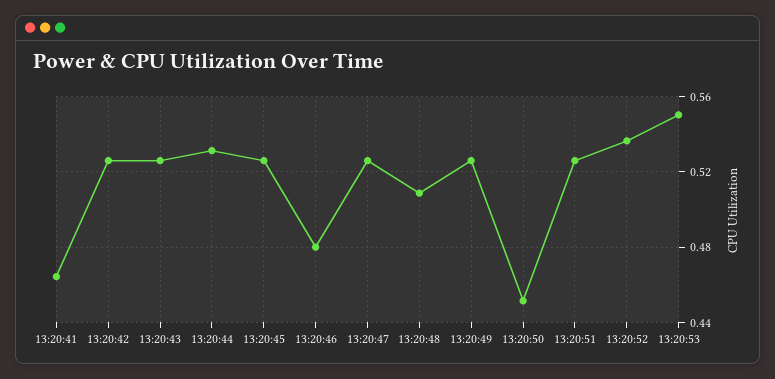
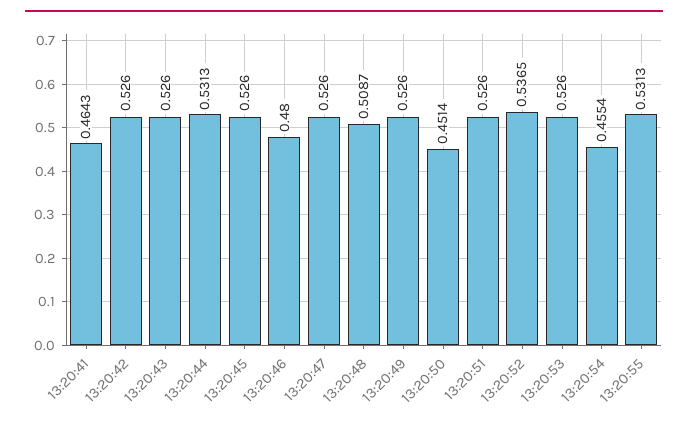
13:20:53: 0.55 -> 0.526
13:20:54: none -> 0.4554
13:20:55: none -> 0.5313

